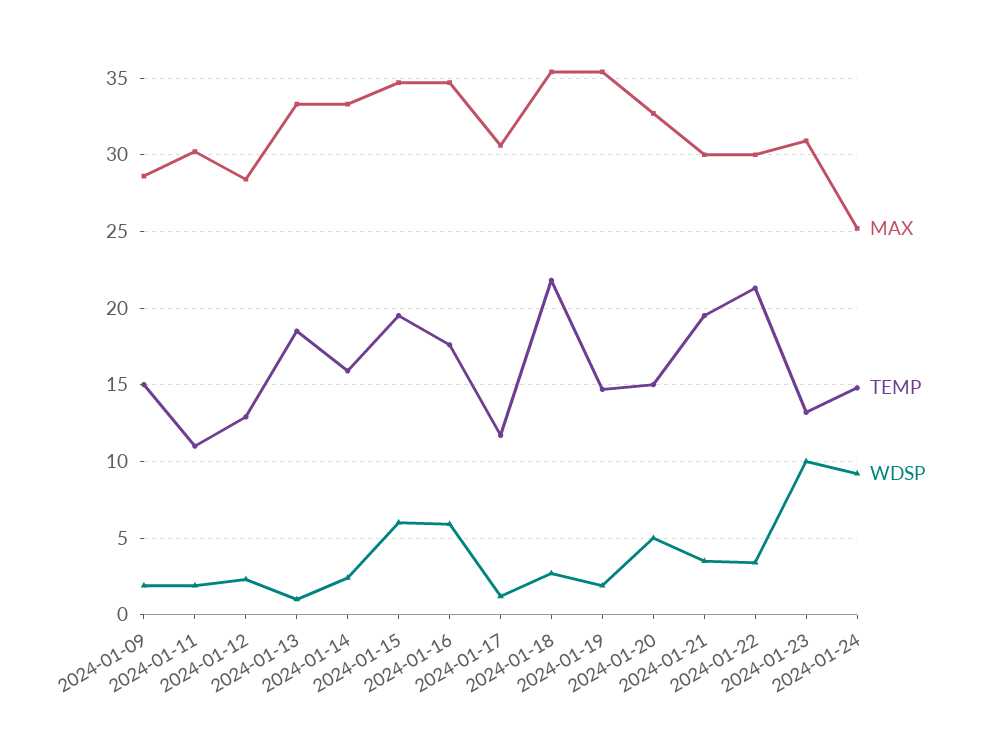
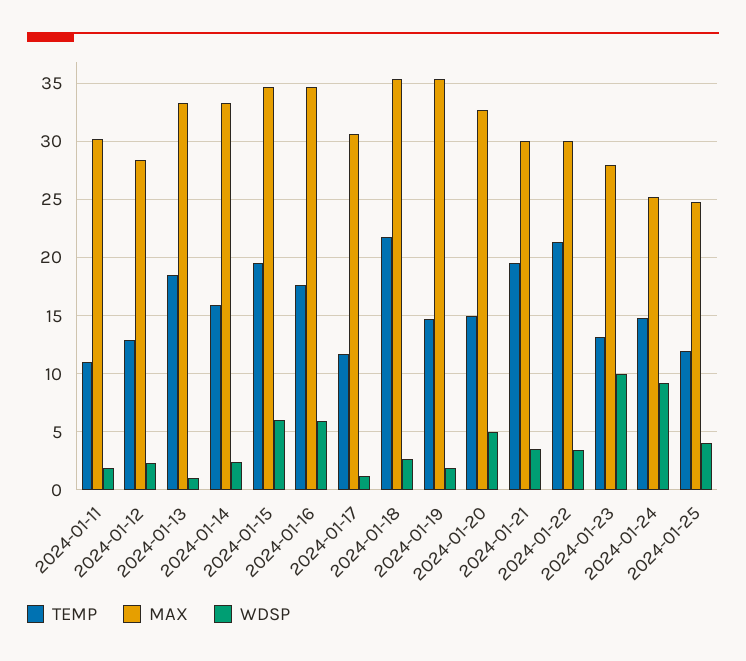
MAX, 2024-01-09: 28.5 -> none
TEMP, 2024-01-09: 15 -> none
WDSP, 2024-01-09: 2 -> none
MAX, 2024-01-23: 31 -> 28
TEMP, 2024-01-25: none -> 12
MAX, 2024-01-25: none -> 25
WDSP, 2024-01-25: none -> 4

